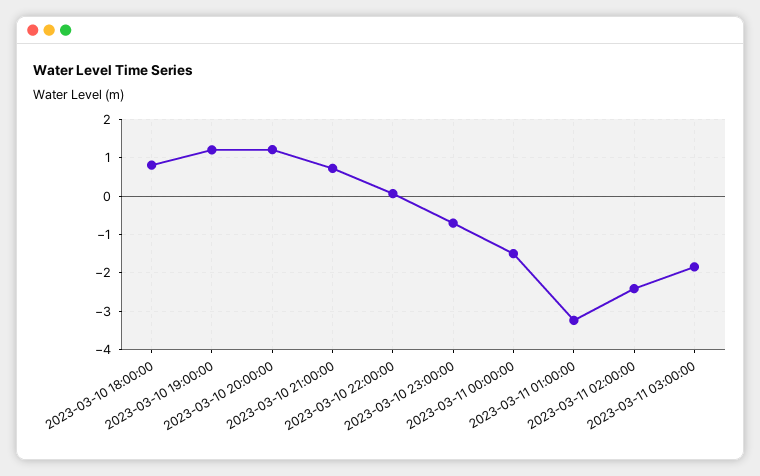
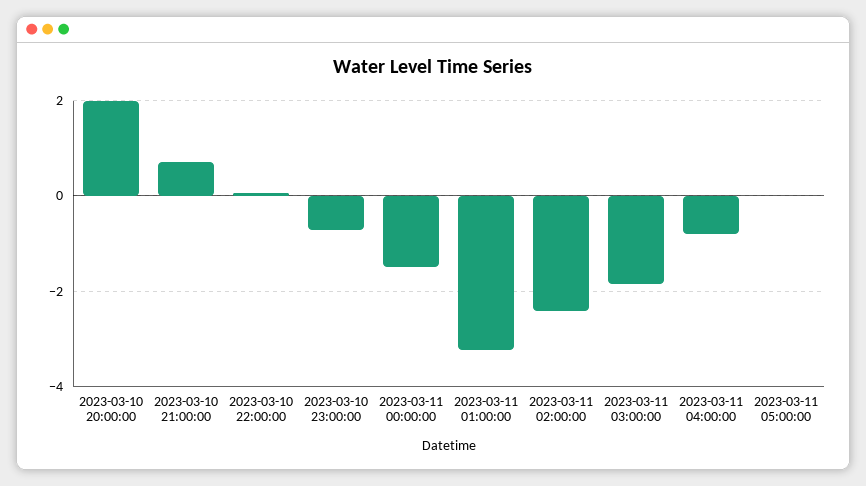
2023-03-10 18:00:00: 0.8 -> none
2023-03-10 19:00:00: 1.2 -> none
2023-03-10 20:00:00: 1.2 -> 2
2023-03-11 04:00:00: none -> -0.8
2023-03-11 05:00:00: none -> 0

